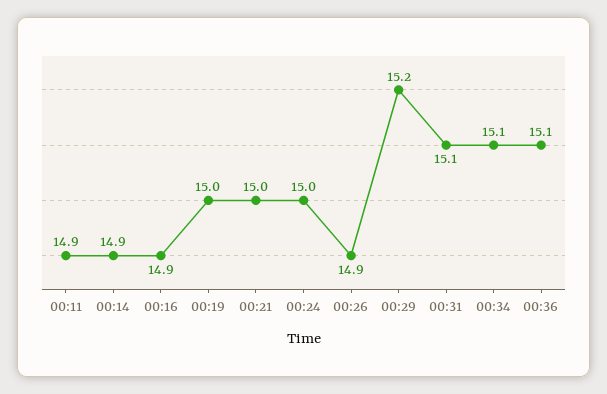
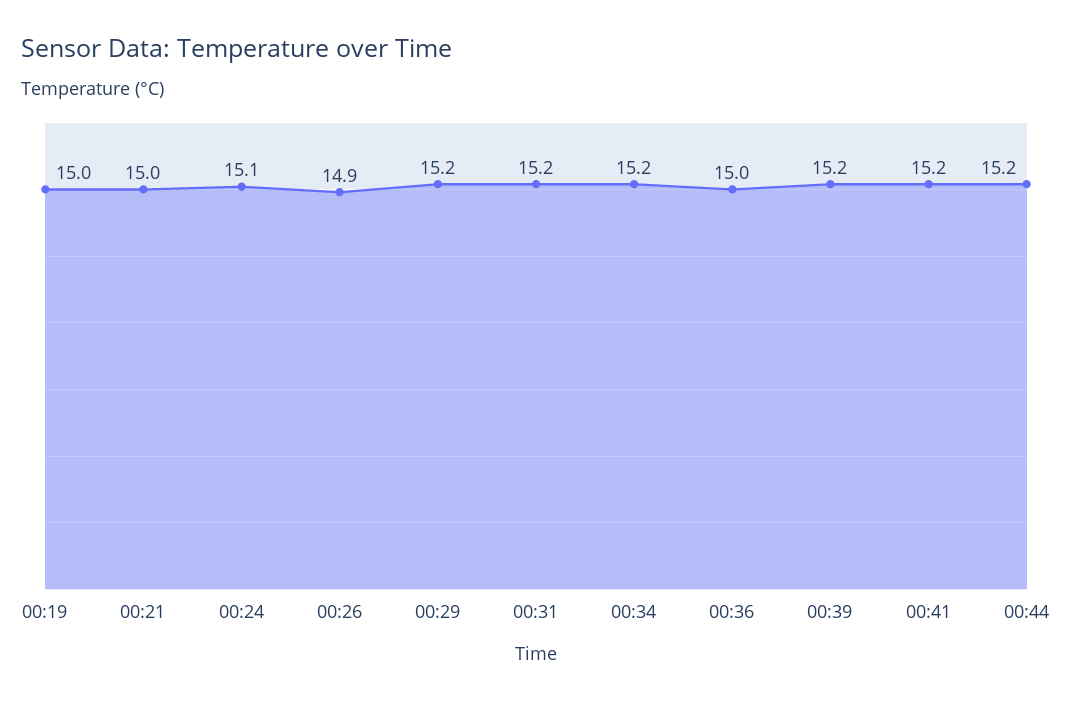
00:11: 14.9 -> none
00:14: 14.9 -> none
00:16: 14.9 -> none
00:24: 15 -> 15.1
00:31: 15.1 -> 15.2
00:34: 15.1 -> 15.2
00:36: 15.1 -> 15
00:39: none -> 15.2
00:41: none -> 15.2
00:44: none -> 15.2

